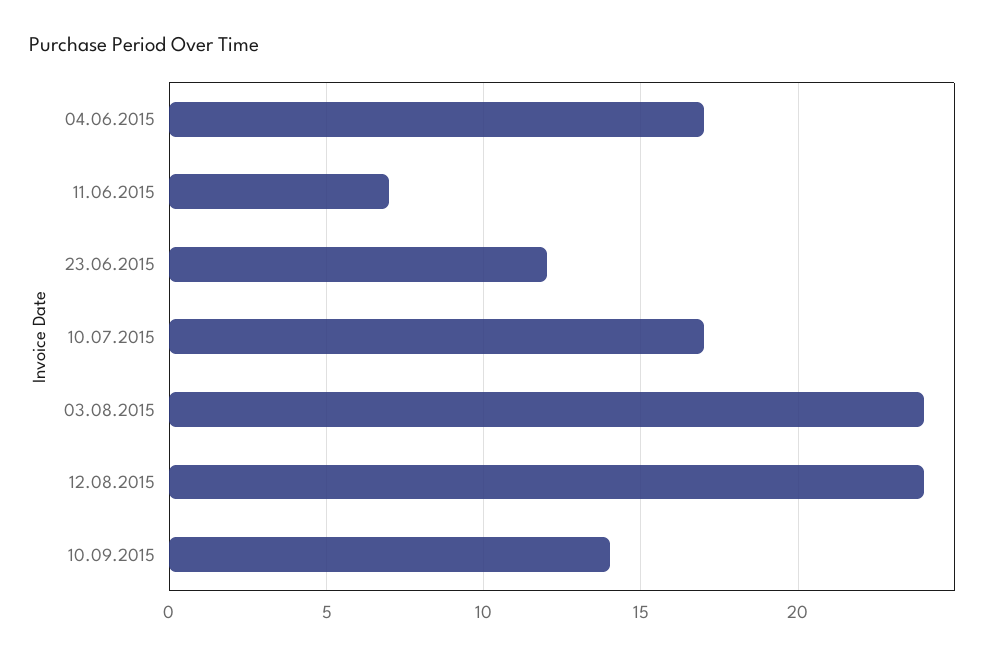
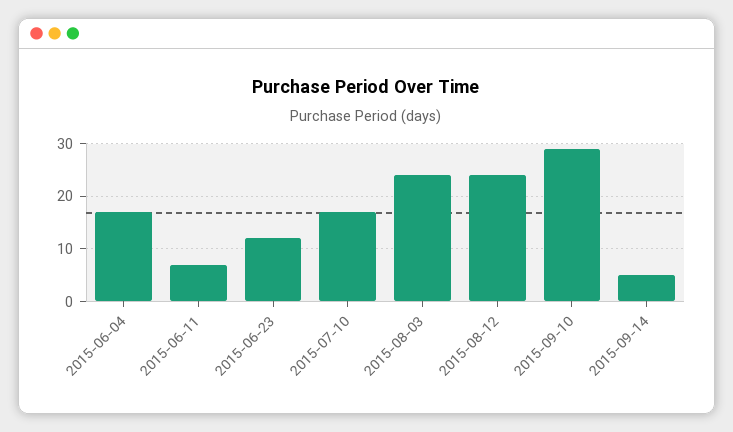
10.09.2015: 14 -> 30
2015-09-14: none -> 5

